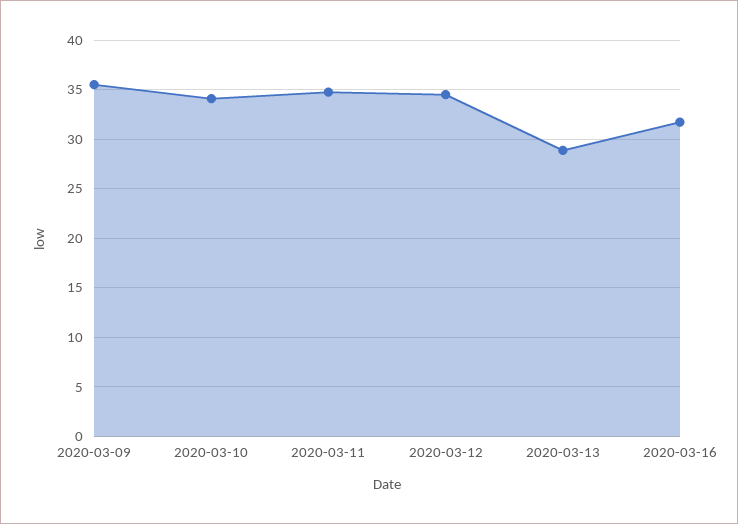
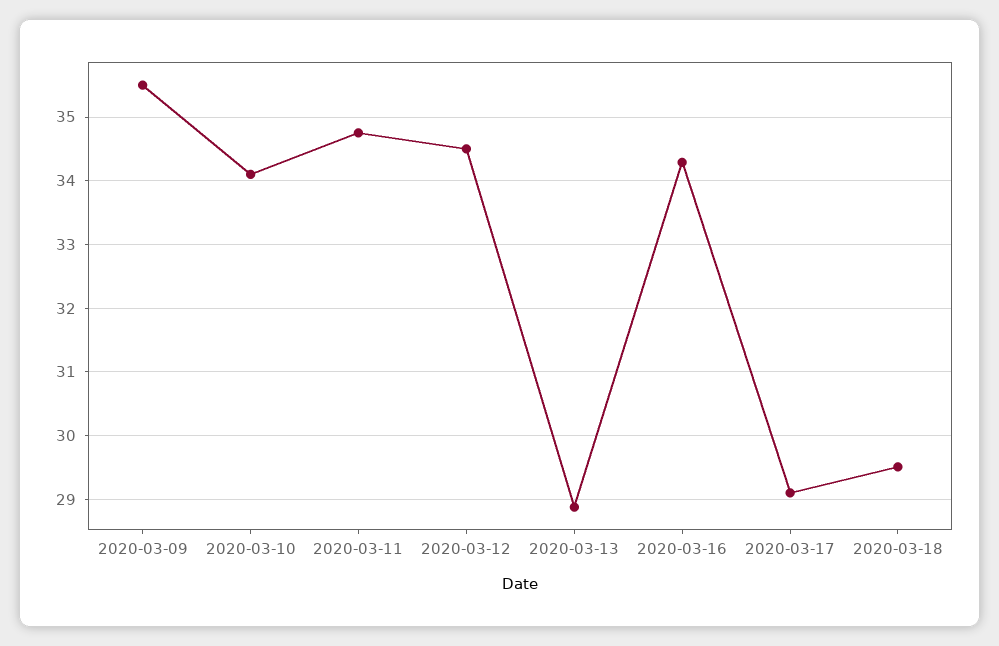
2020-03-16: 32 -> 34.3
2020-03-17: none -> 29.1
2020-03-18: none -> 29.5

